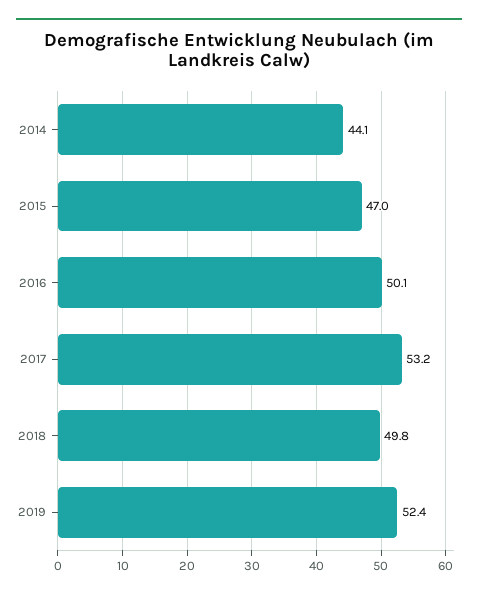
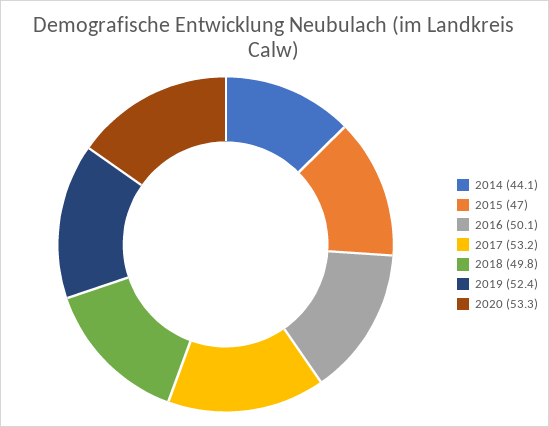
2020: none -> 53.3

